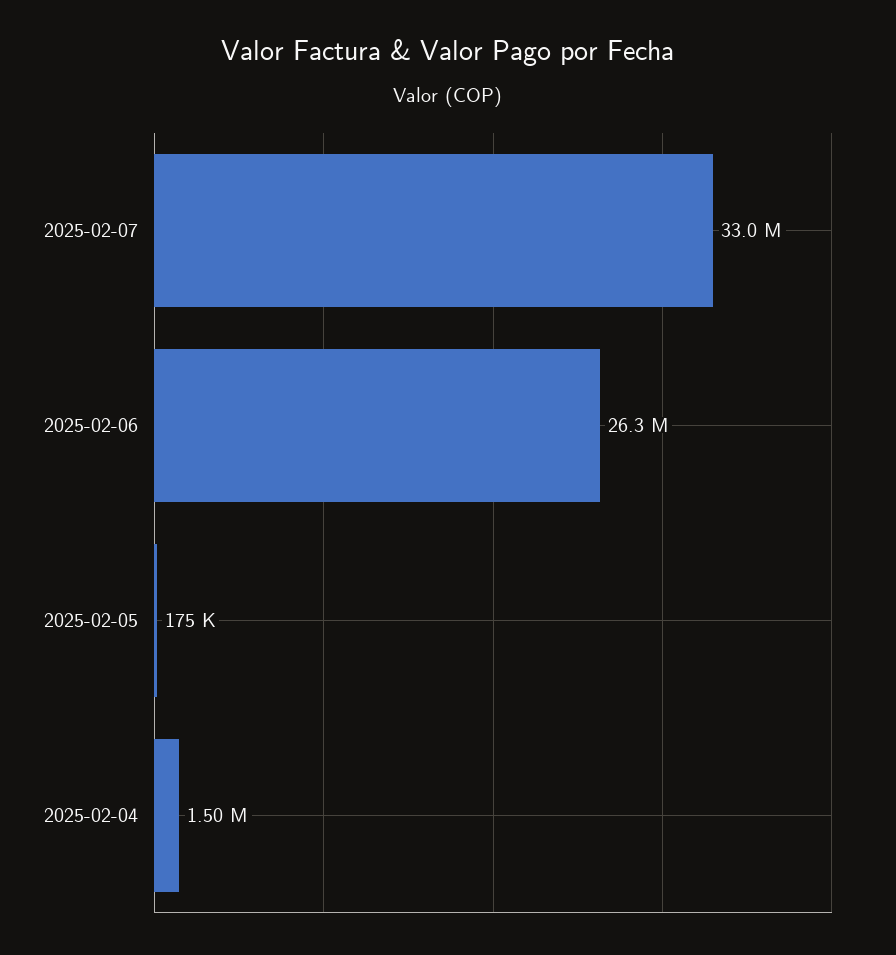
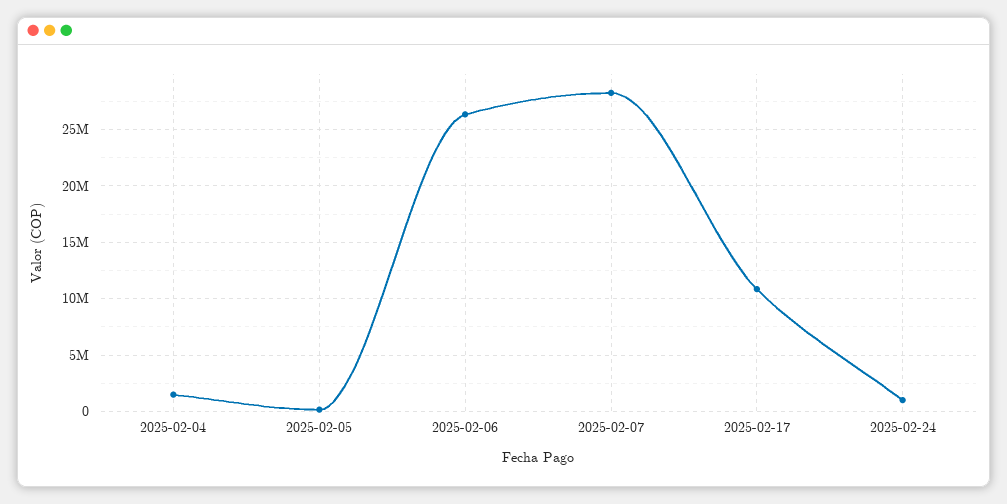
2025-02-07: 33000000 -> 28000000
2025-02-17: none -> 11000000
2025-02-24: none -> 1000000

